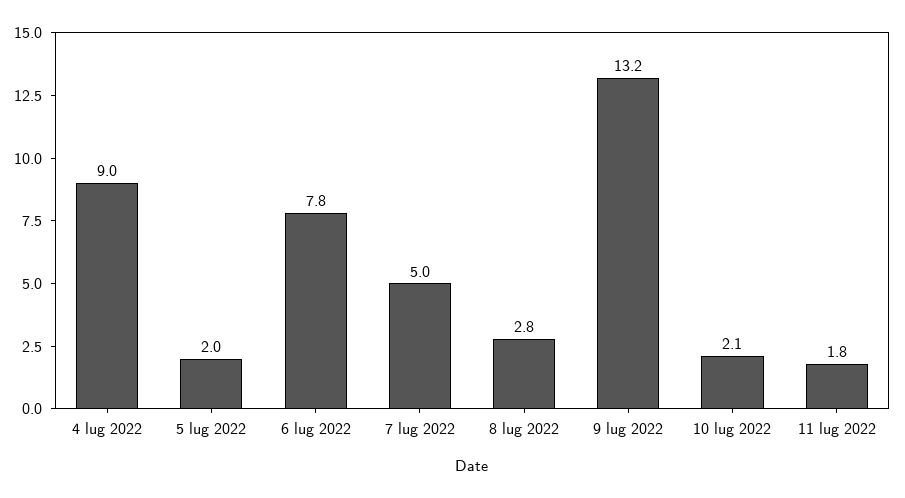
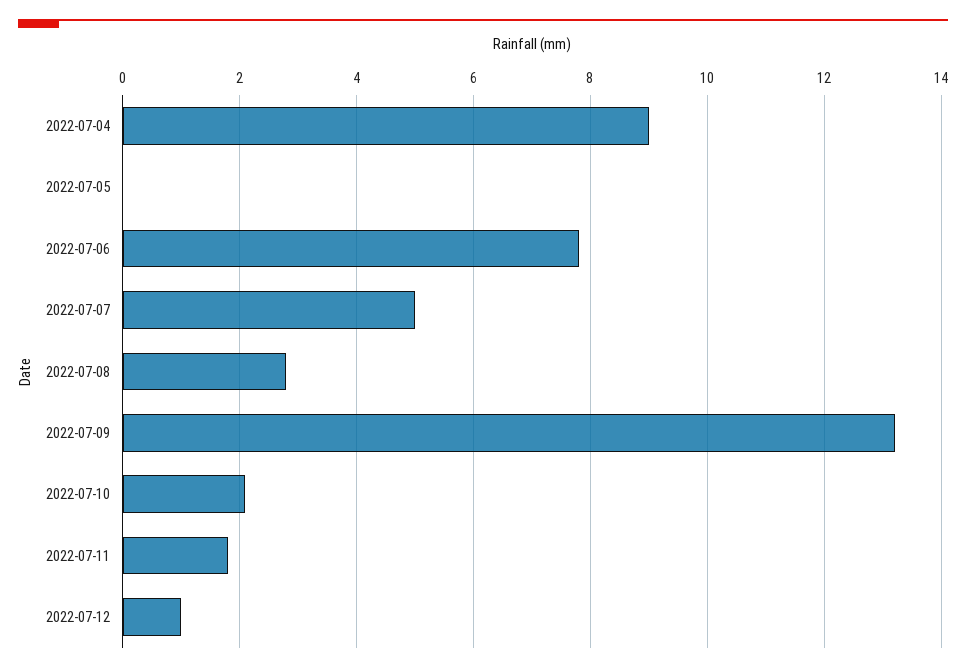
5 lug 2022: 2 -> 0
2022-07-12: none -> 1

